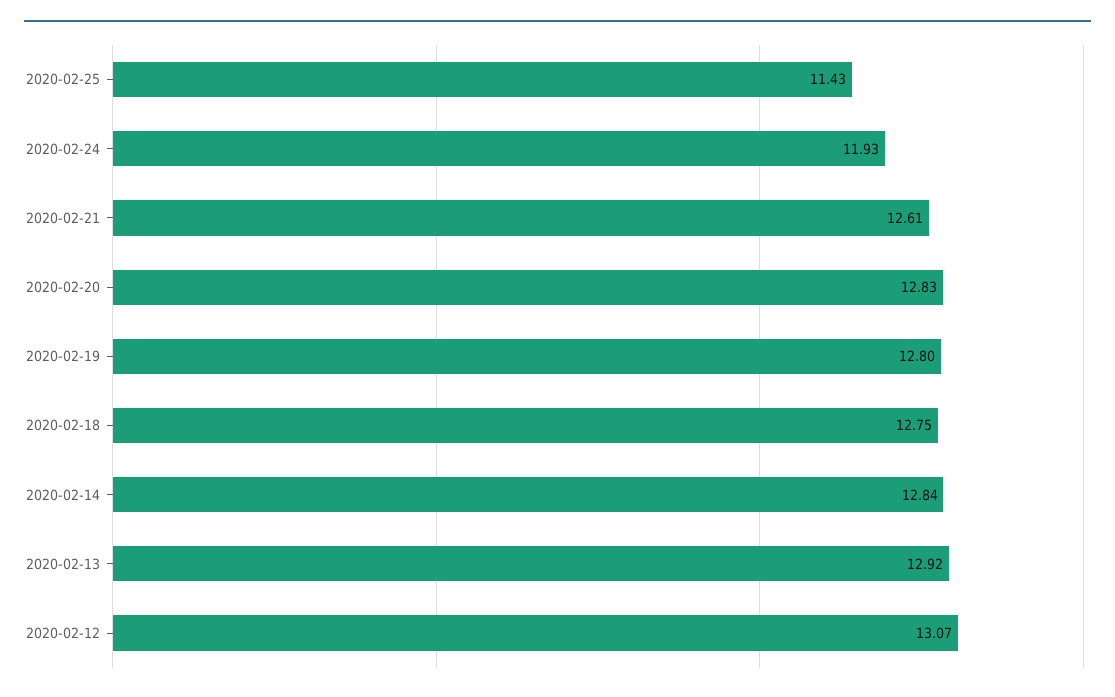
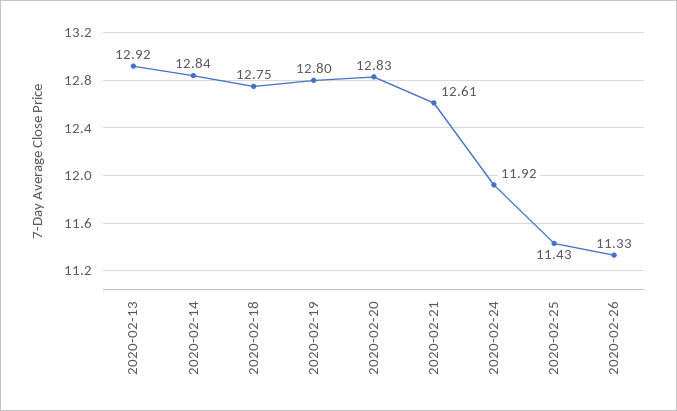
2020-02-24: 11.93 -> 11.92
2020-02-12: 13.07 -> none
2020-02-26: none -> 11.33

